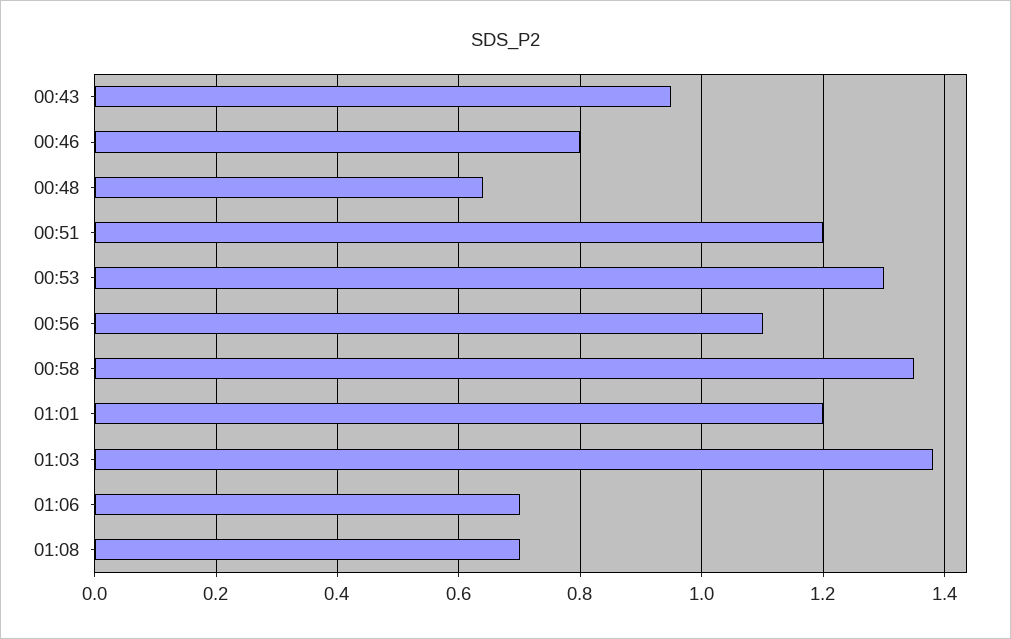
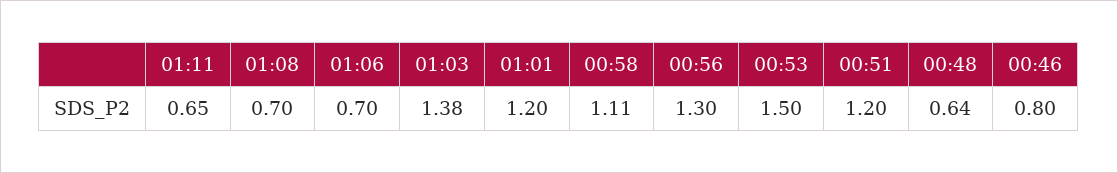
00:43: 0.95 -> none
00:53: 1.3 -> 1.5
00:56: 1.1 -> 1.3
00:58: 1.35 -> 1.11
01:11: none -> 0.65

